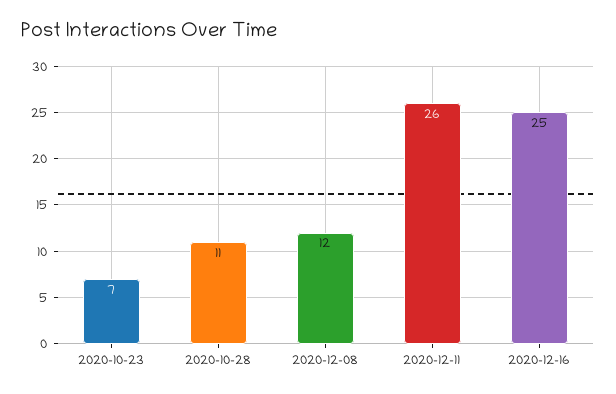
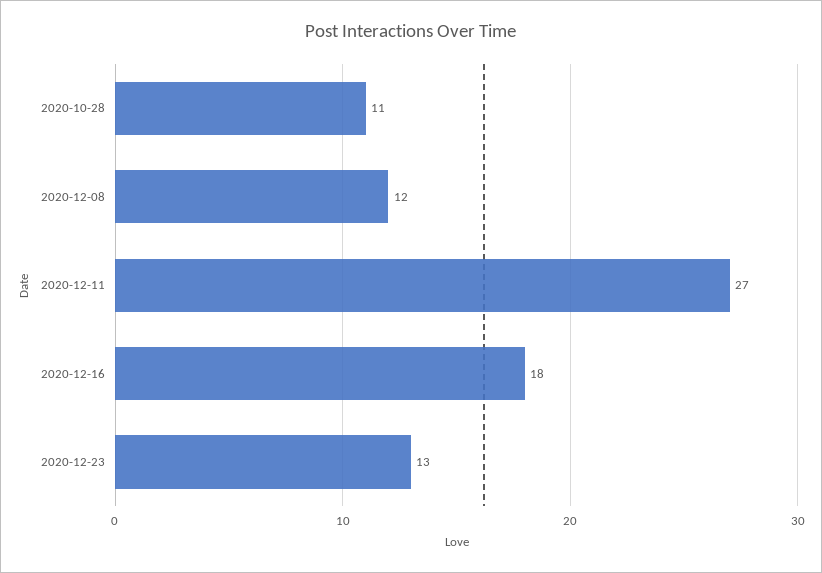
2020-10-23: 7 -> none
2020-12-11: 26 -> 27
2020-12-16: 25 -> 18
2020-12-23: none -> 13

